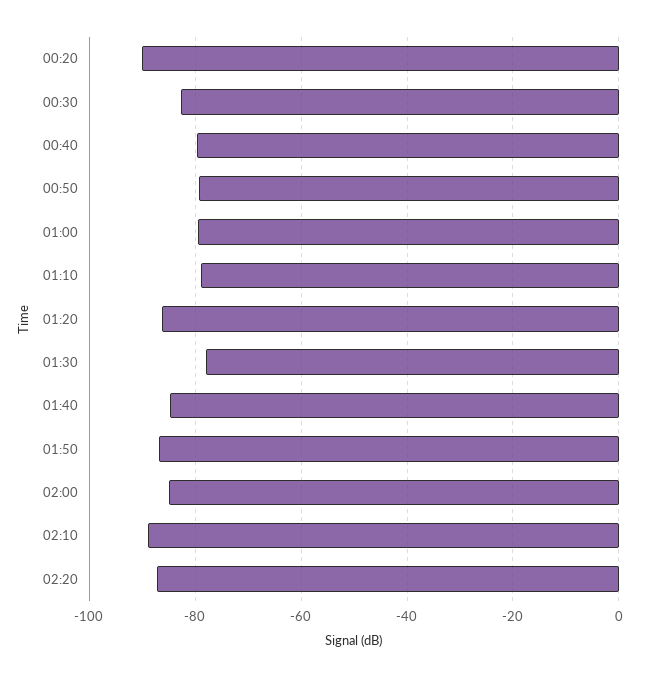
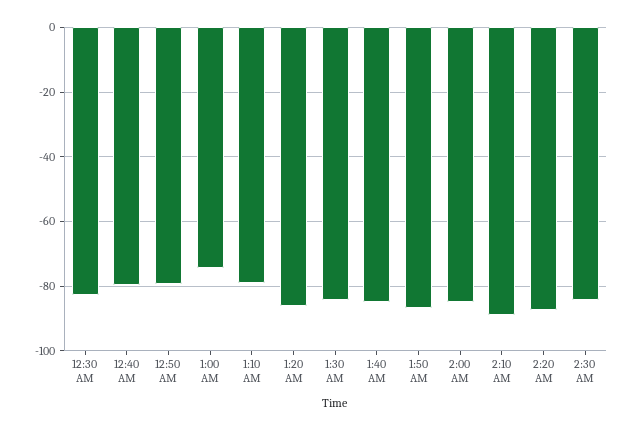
00:20: -90 -> none
01:00: -80 -> -74
01:30: -78 -> -84
2:30 AM: none -> -84

